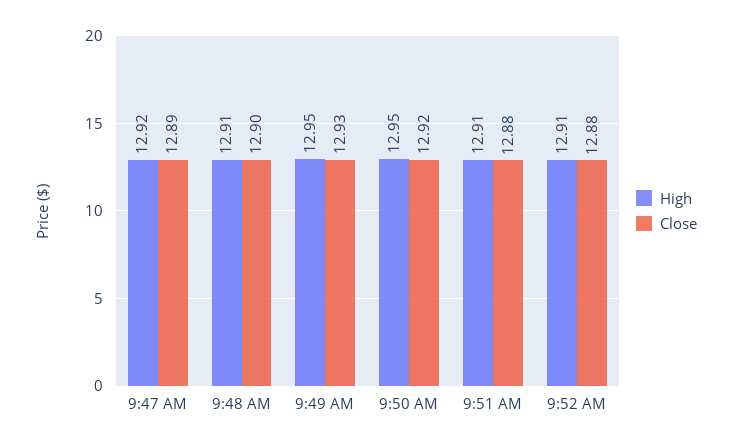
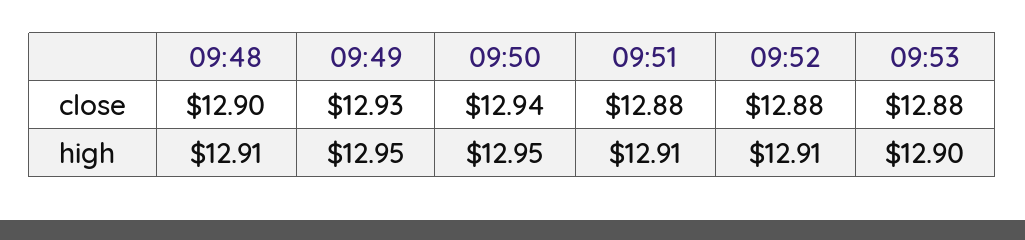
High, 9:47 AM: 12.92 -> none
Close, 9:47 AM: 12.89 -> none
Close, 9:50 AM: 12.92 -> 12.94
Close, 09:53: none -> 12.88
High, 09:53: none -> 12.9

